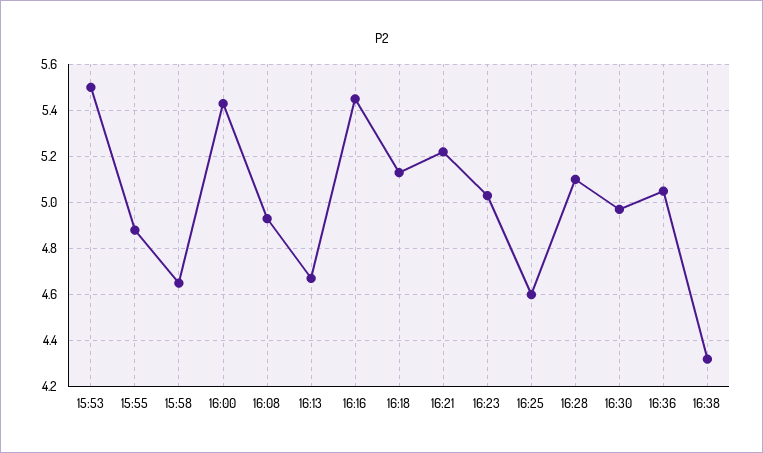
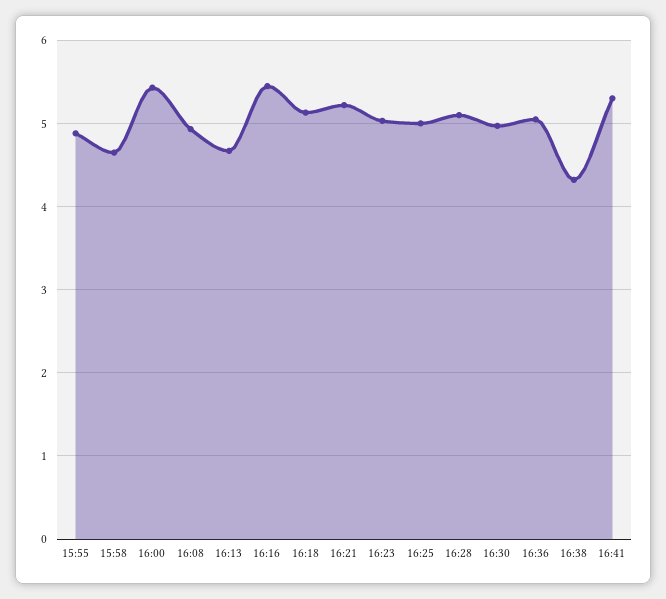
15:53: 5.5 -> none
16:25: 4.6 -> 5
16:41: none -> 5.3

